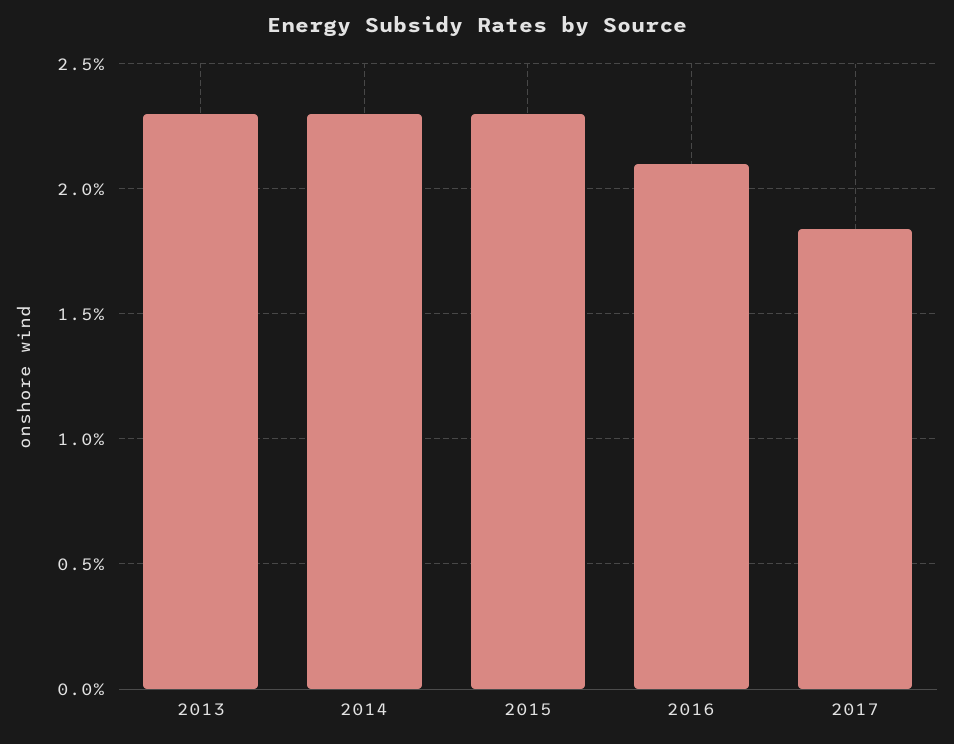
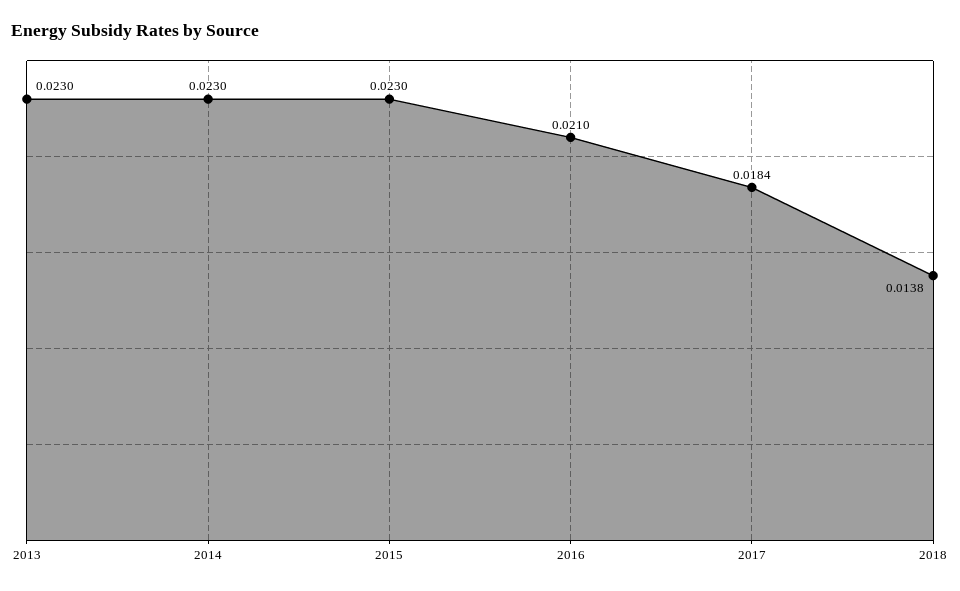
2018: none -> 0.0138

